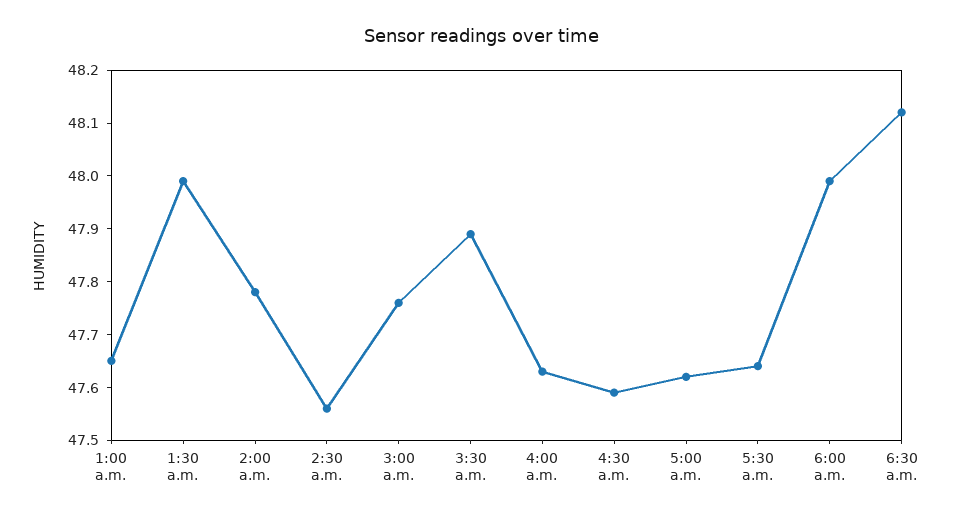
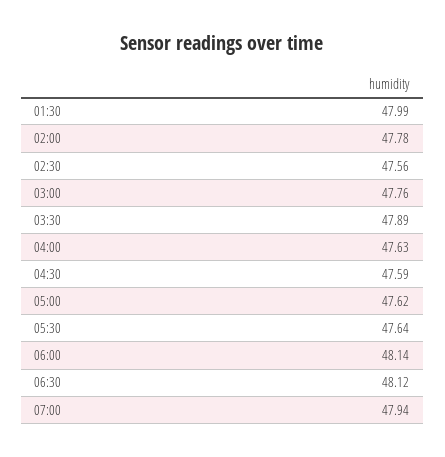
1:00 a.m.: 47.65 -> none
6:00 a.m.: 48 -> 48.14
07:00: none -> 47.94

